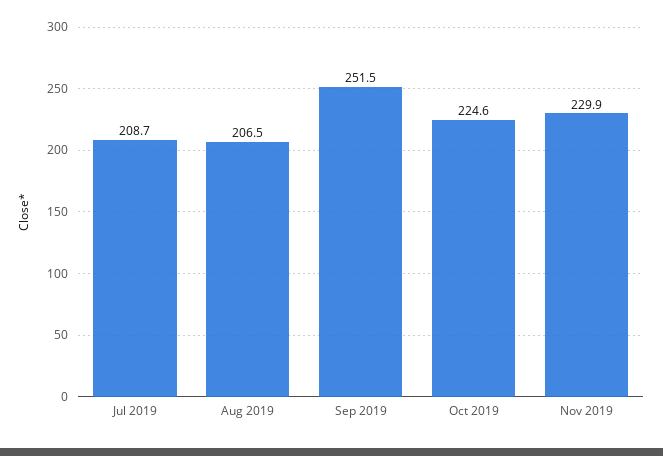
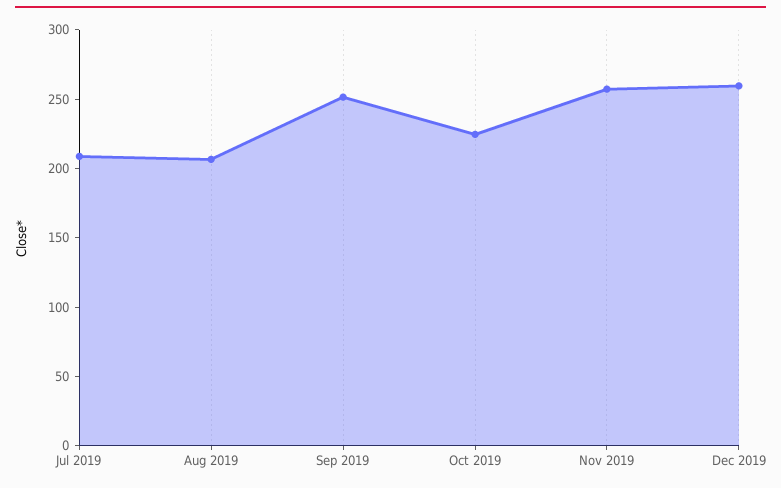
Nov 2019: 229.9 -> 260
Dec 2019: none -> 260

